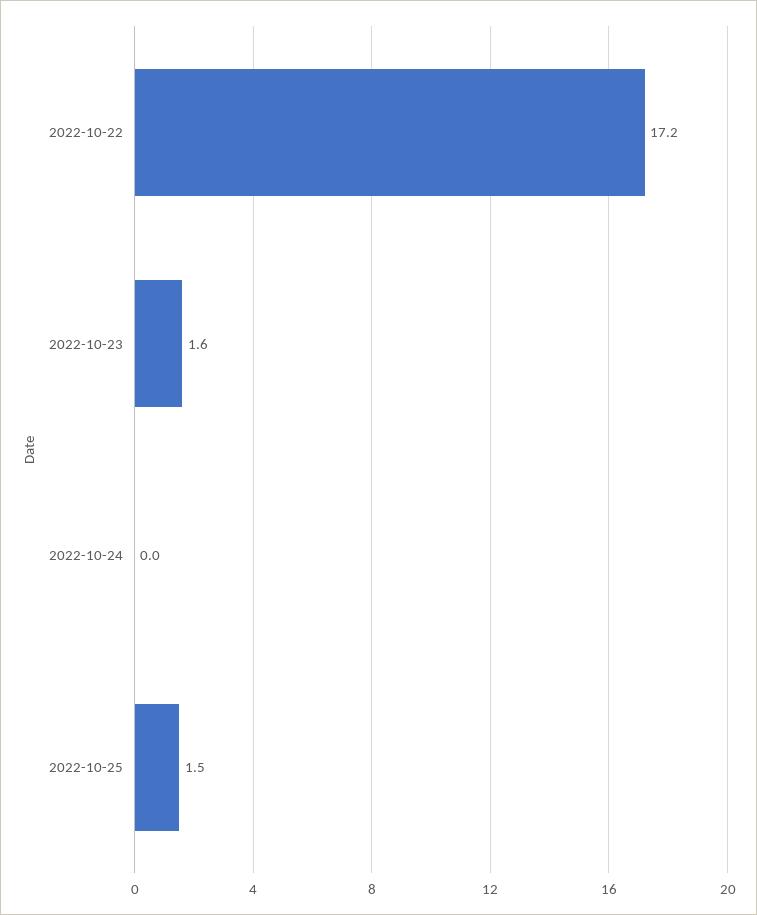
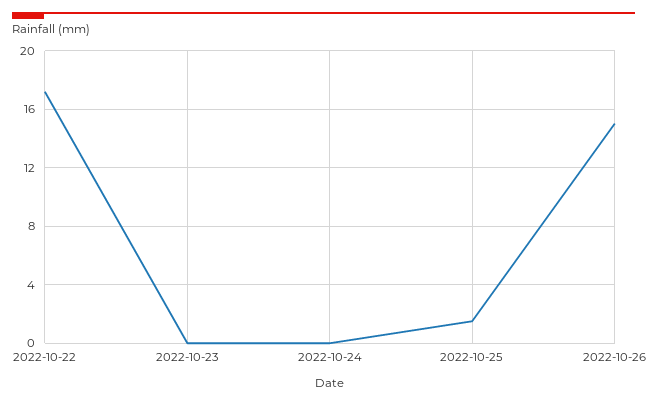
2022-10-23: 1.6 -> 0
2022-10-26: none -> 15

